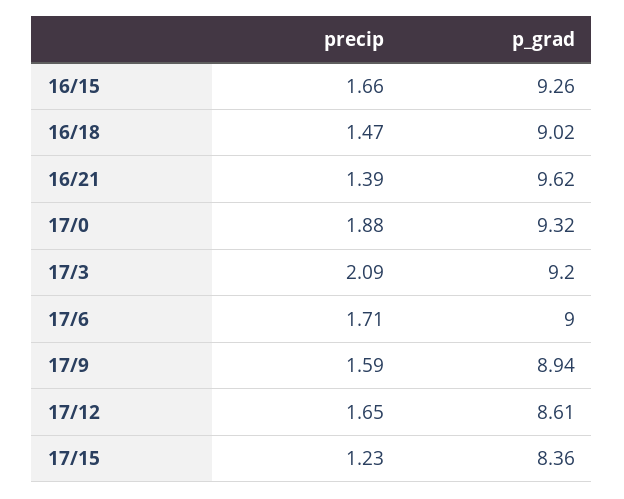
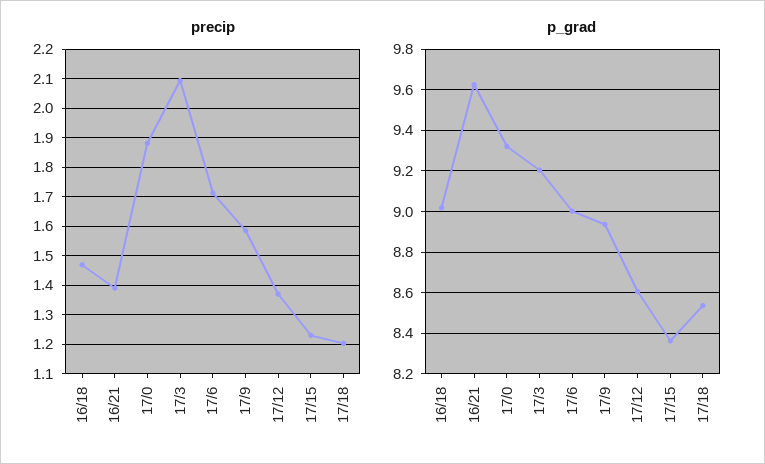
precip, 16/15: 1.66 -> none
p_grad, 16/15: 9.26 -> none
precip, 17/12: 1.65 -> 1.375
precip, 17/18: none -> 1.2
p_grad, 17/18: none -> 8.55

